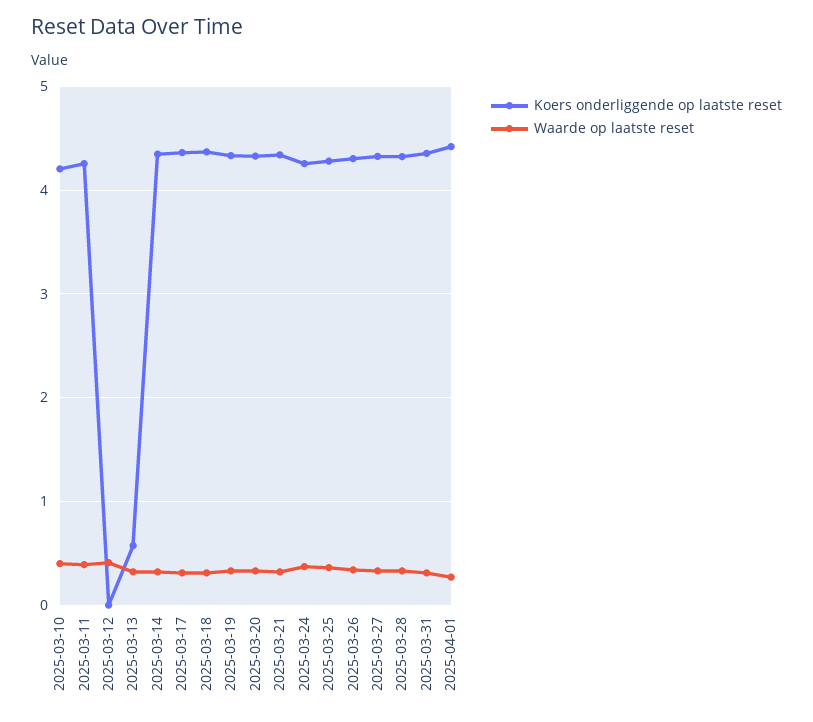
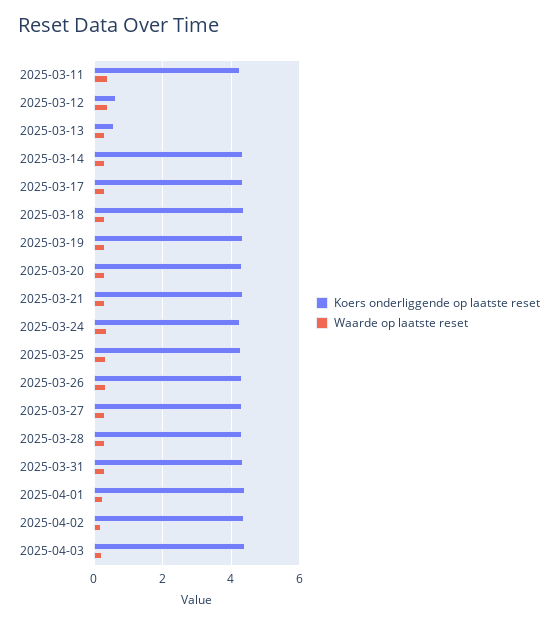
Koers onderliggende op laatste reset, 2025-03-10: 4.2 -> none
Waarde op laatste reset, 2025-03-10: 0.4 -> none
Koers onderliggende op laatste reset, 2025-03-12: 0 -> 0.6
Koers onderliggende op laatste reset, 2025-04-02: none -> 4.4
Waarde op laatste reset, 2025-04-02: none -> 0.2
Koers onderliggende op laatste reset, 2025-04-03: none -> 4.4
Waarde op laatste reset, 2025-04-03: none -> 0.2

